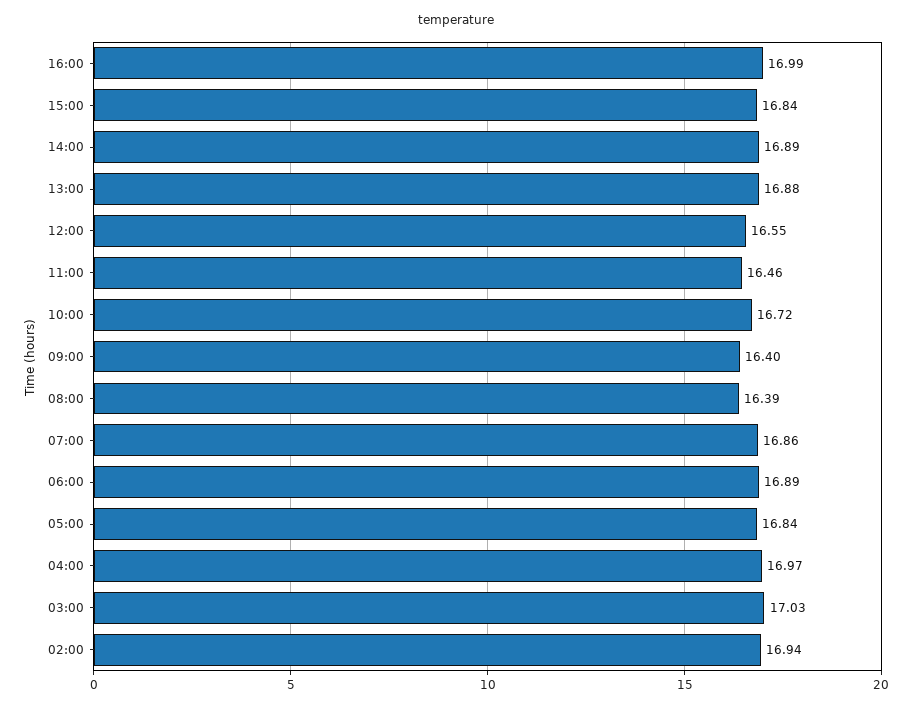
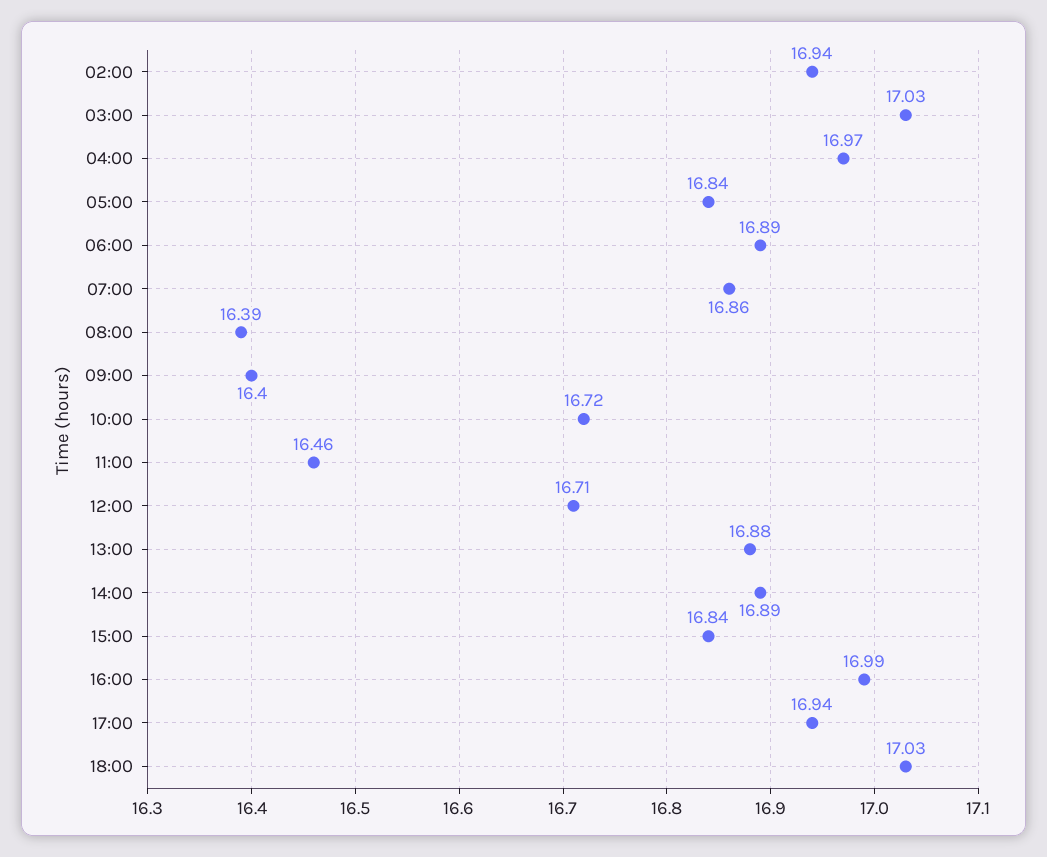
12:00: 16.55 -> 16.71
17:00: none -> 16.94
18:00: none -> 17.03

